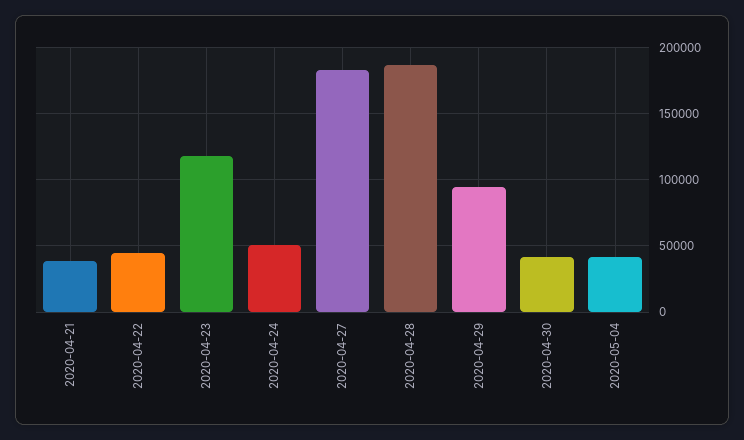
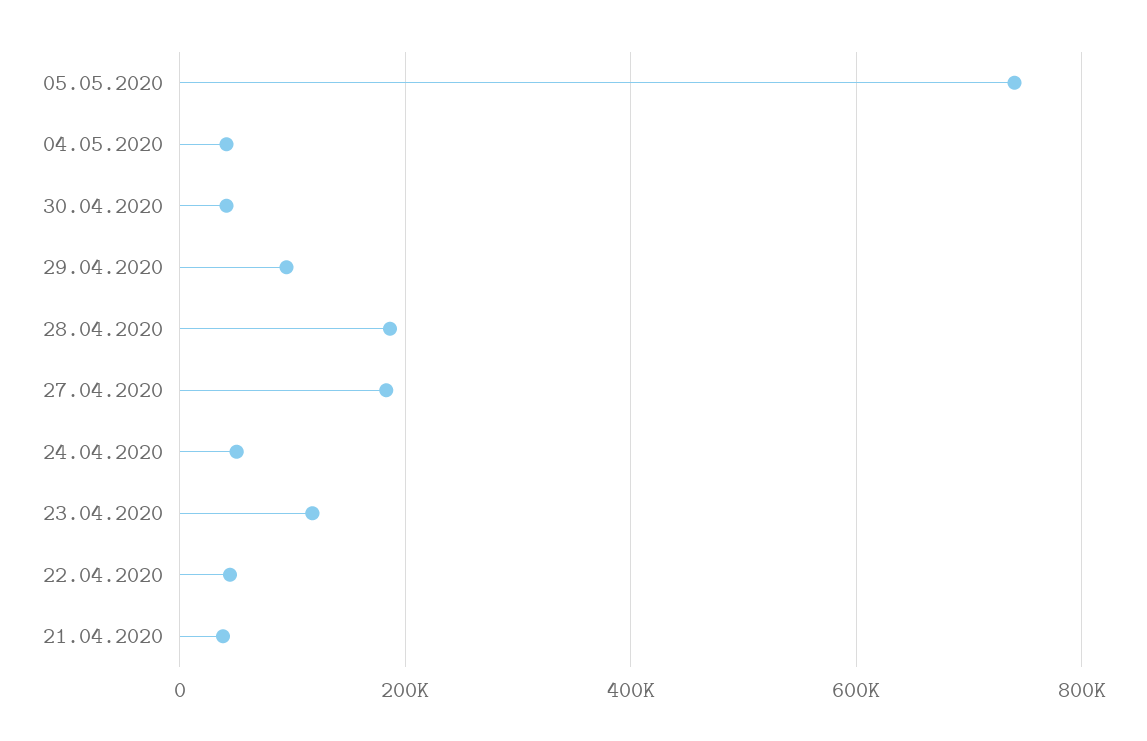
05.05.2020: none -> 740000

